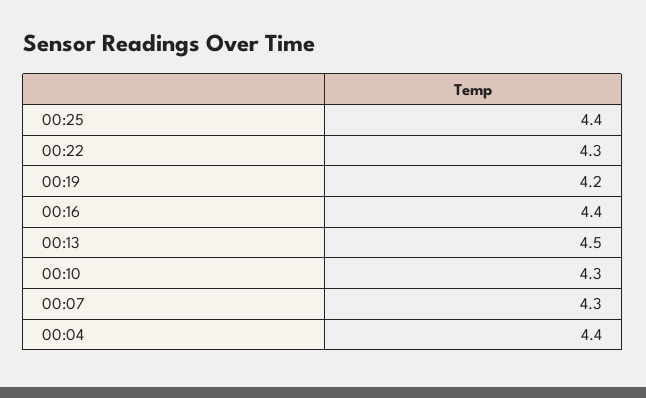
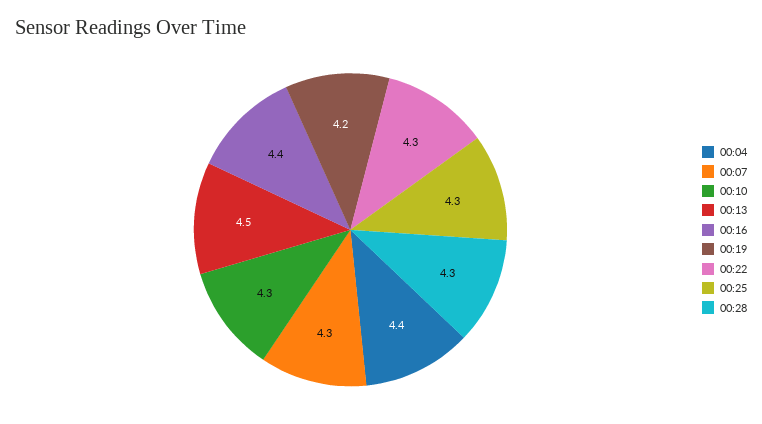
00:25: 4.4 -> 4.3
00:28: none -> 4.3

